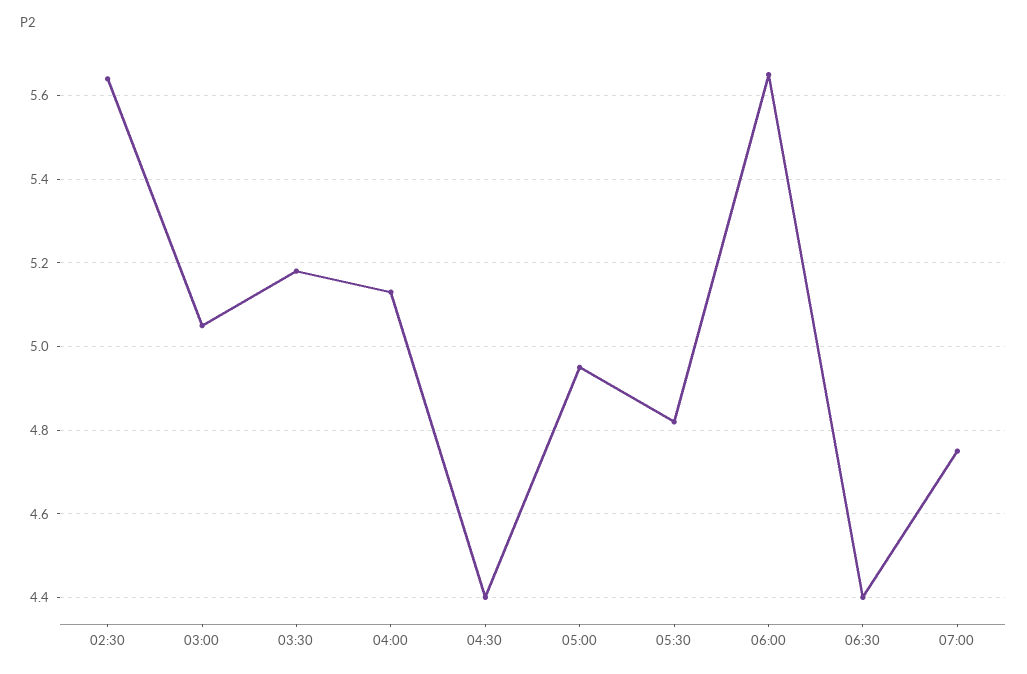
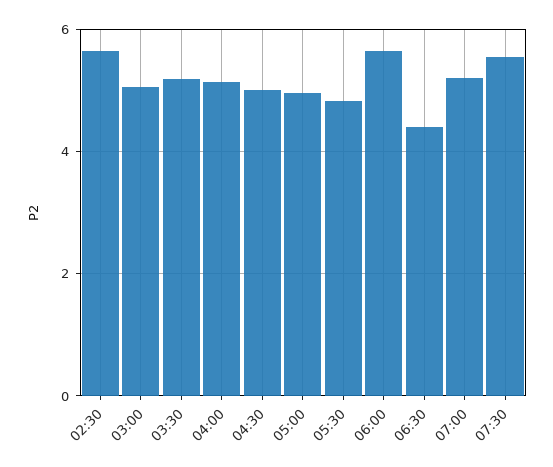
04:30: 4.4 -> 5
07:00: 4.75 -> 5.2
07:30: none -> 5.6

